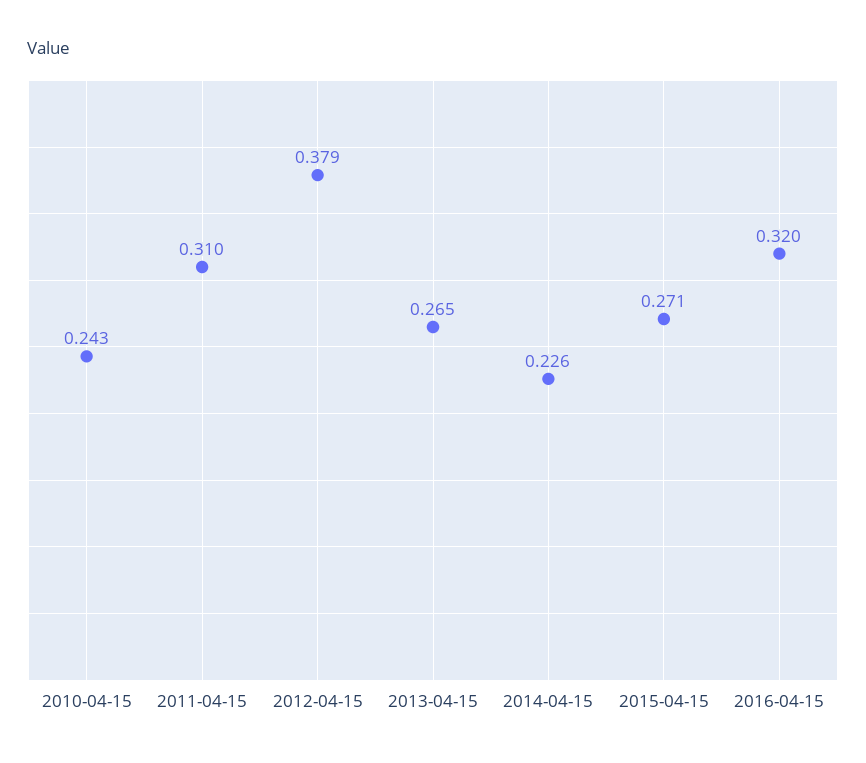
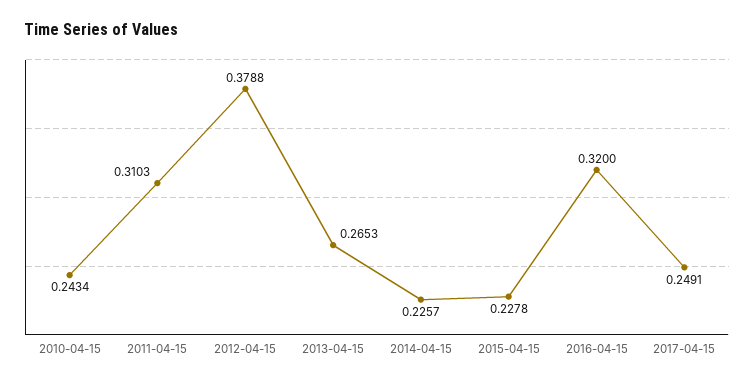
2015-04-15: 0.271 -> 0.2278
2017-04-15: none -> 0.2491

